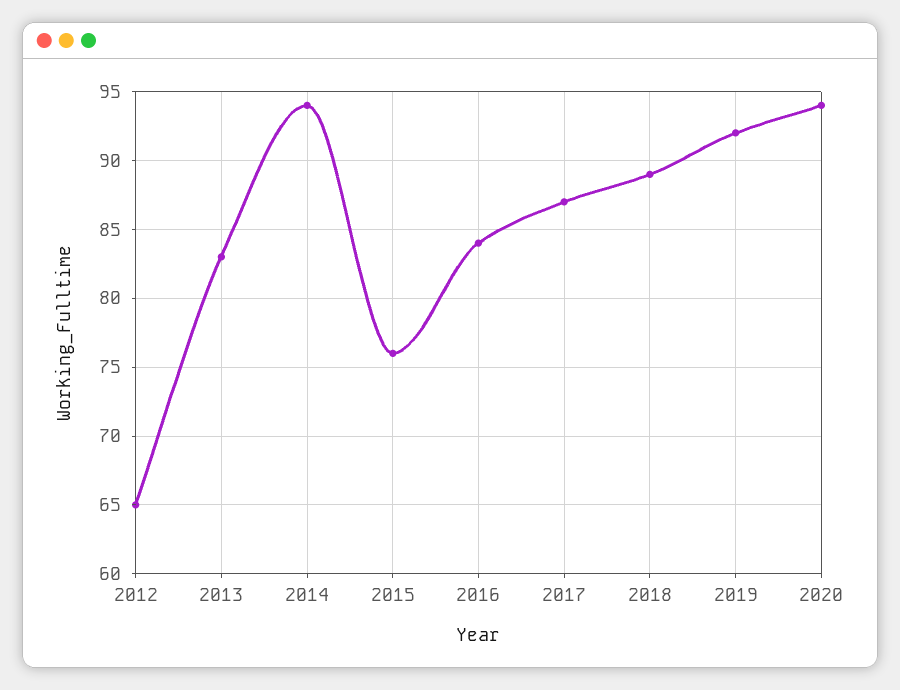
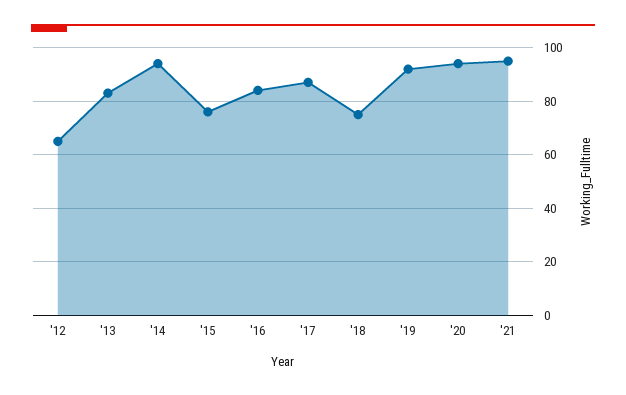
2018: 89 -> 75
'21: none -> 95

